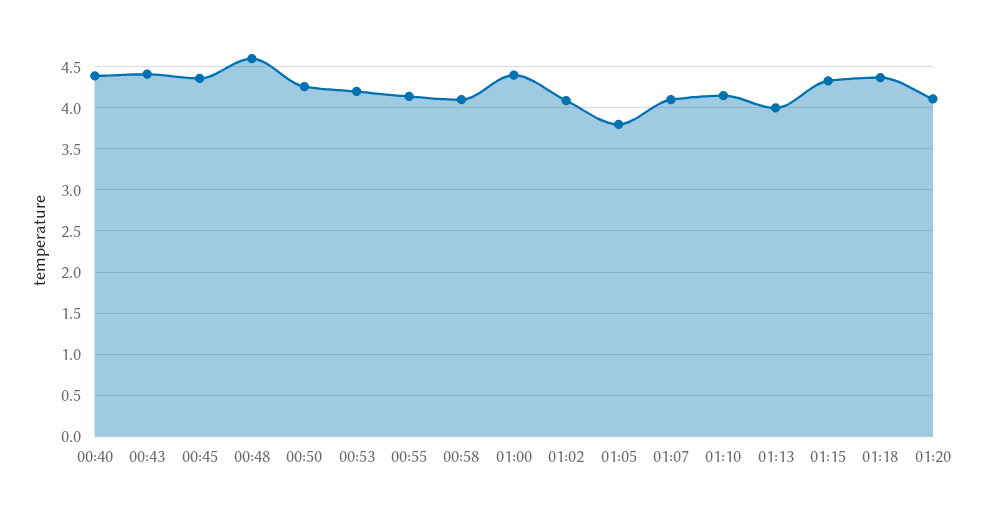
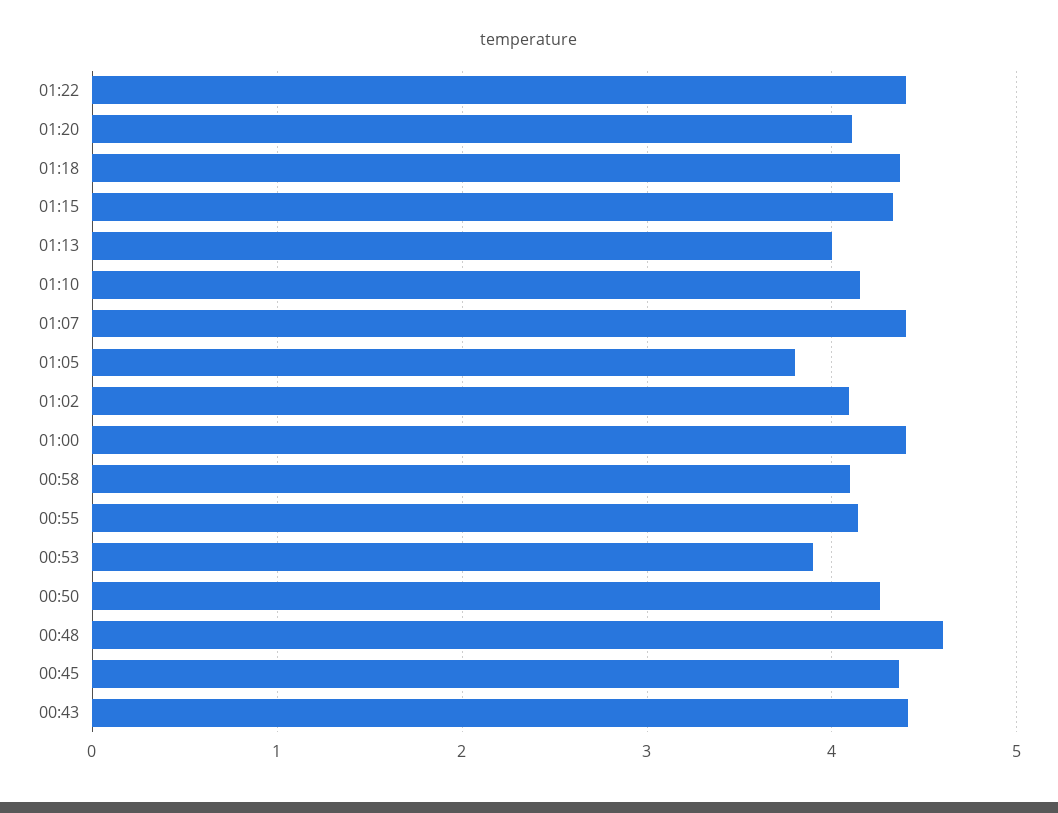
00:40: 4.4 -> none
00:53: 4.2 -> 3.9
01:07: 4.1 -> 4.4
01:22: none -> 4.4

